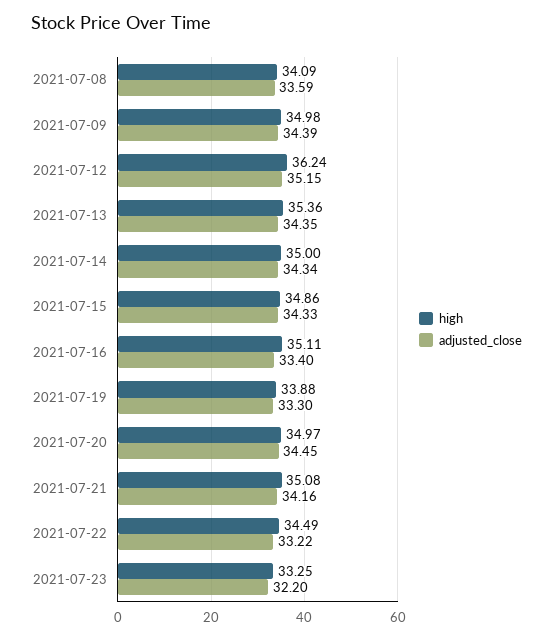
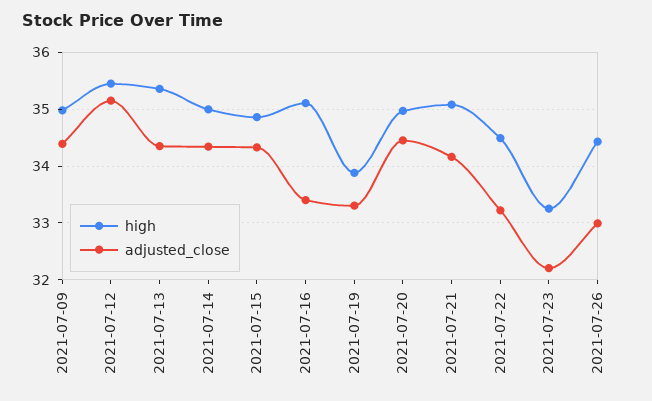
high, 2021-07-08: 34.09 -> none
adjusted_close, 2021-07-08: 33.59 -> none
high, 2021-07-12: 36.24 -> 35.4
high, 2021-07-26: none -> 34.4
adjusted_close, 2021-07-26: none -> 33

